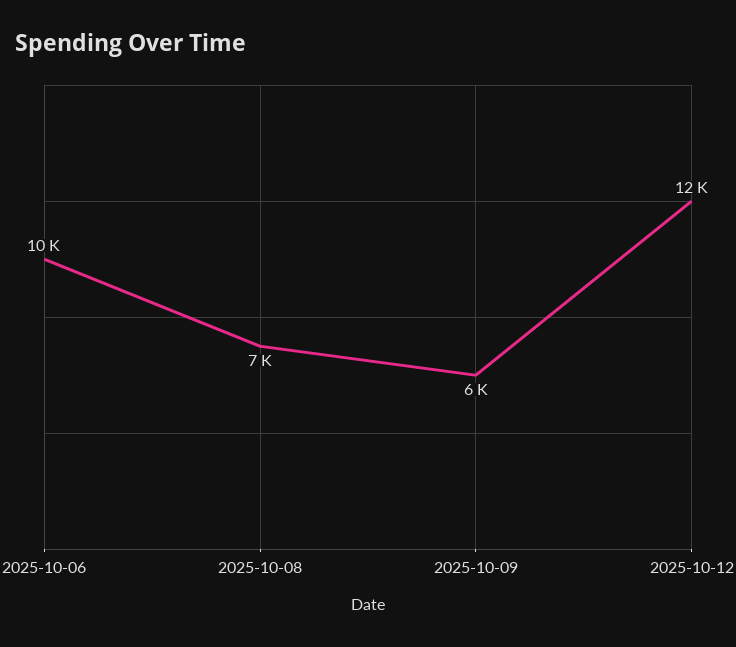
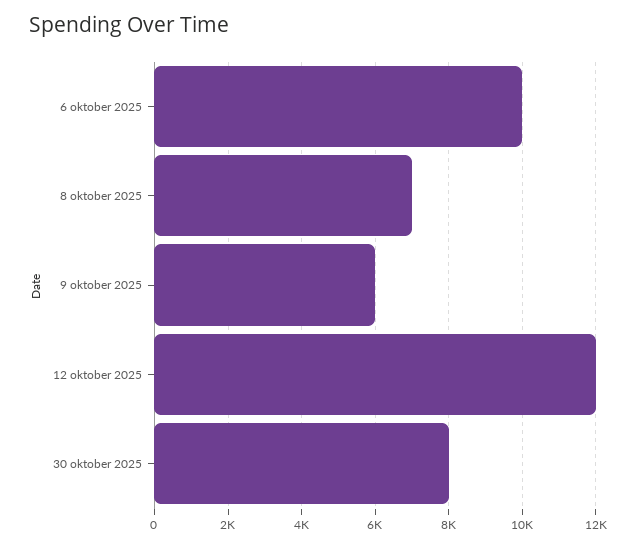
30 oktober 2025: none -> 8000

